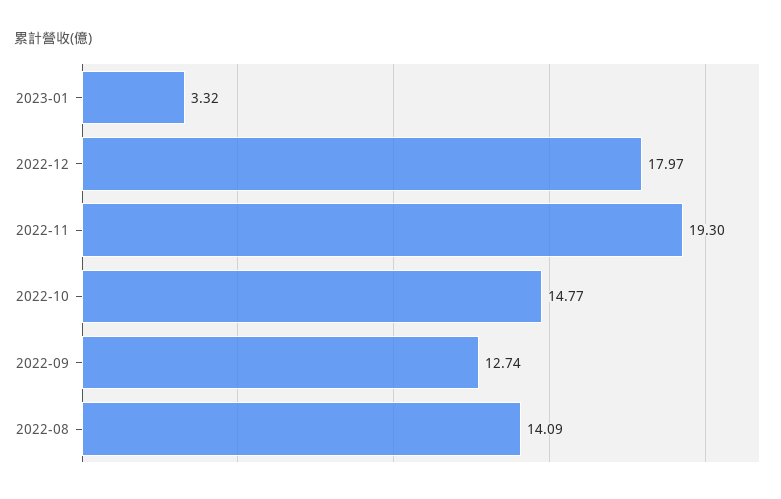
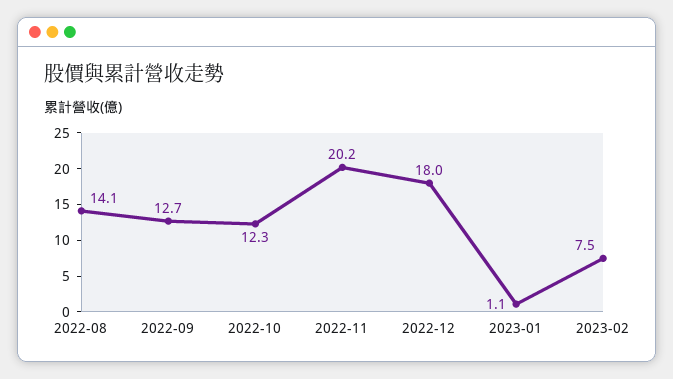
2023-01: 3.32 -> 1.1
2022-11: 19.3 -> 20.2
2022-10: 14.77 -> 12.3
2023-02: none -> 7.5

